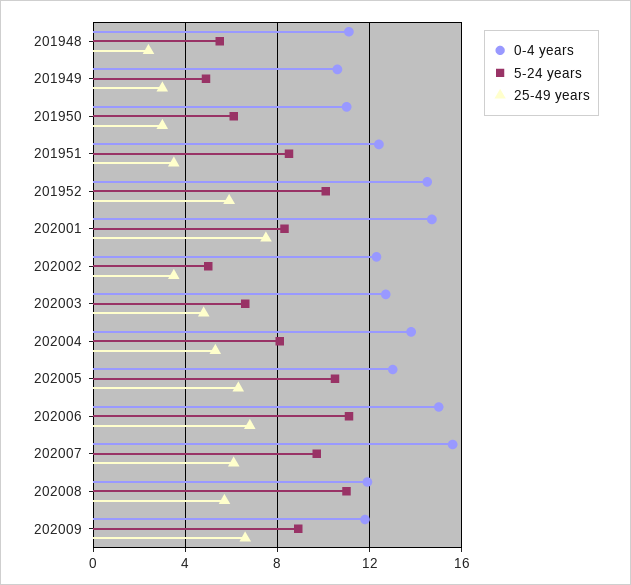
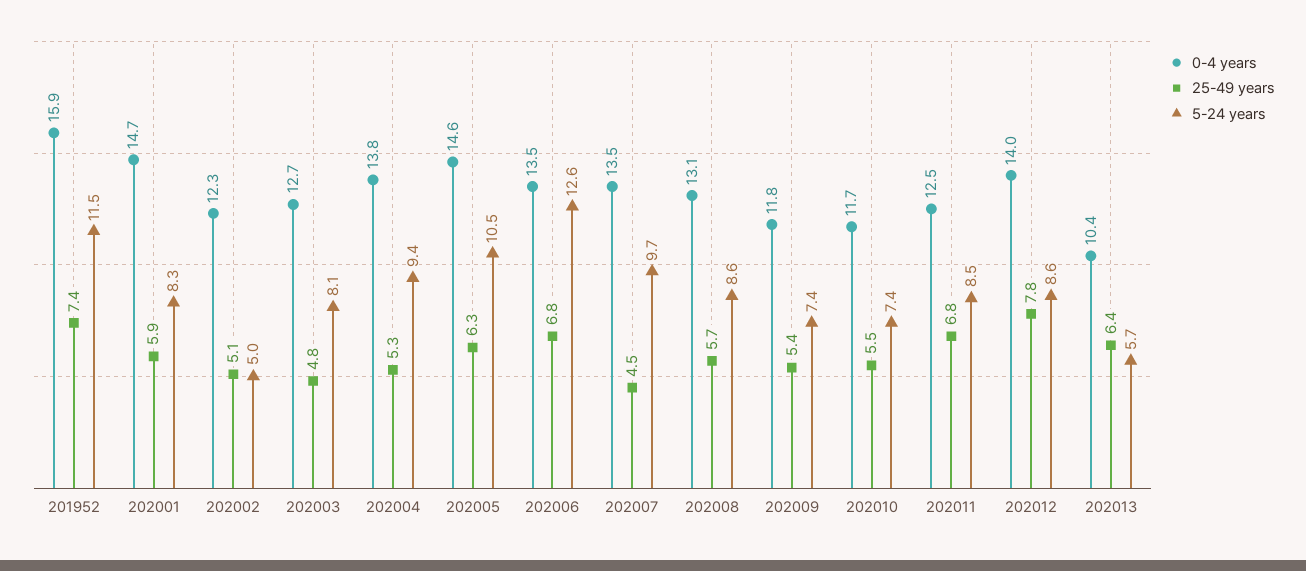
0-4 years, 201948: 11 -> none
5-24 years, 201948: 5.5 -> none
25-49 years, 201948: 2.5 -> none
0-4 years, 201949: 10.5 -> none
5-24 years, 201949: 5 -> none
25-49 years, 201949: 3 -> none
0-4 years, 201950: 11 -> none
5-24 years, 201950: 6 -> none
25-49 years, 201950: 3 -> none
0-4 years, 201951: 12.5 -> none
5-24 years, 201951: 8.5 -> none
25-49 years, 201951: 3.5 -> none
0-4 years, 201952: 14.5 -> 15.9
5-24 years, 201952: 10 -> 11.5
25-49 years, 201952: 6 -> 7.4
25-49 years, 202001: 7.5 -> 5.9
25-49 years, 202002: 3.5 -> 5.1
5-24 years, 202003: 6.5 -> 8.1
5-24 years, 202004: 8 -> 9.4
0-4 years, 202005: 13 -> 14.6
0-4 years, 202006: 15 -> 13.5
5-24 years, 202006: 11 -> 12.6
0-4 years, 202007: 15.5 -> 13.5
25-49 years, 202007: 6 -> 4.5
0-4 years, 202008: 12 -> 13.1
5-24 years, 202008: 11 -> 8.6
5-24 years, 202009: 9 -> 7.4
25-49 years, 202009: 6.5 -> 5.4
0-4 years, 202010: none -> 11.7
25-49 years, 202010: none -> 5.5
5-24 years, 202010: none -> 7.4
0-4 years, 202011: none -> 12.5
25-49 years, 202011: none -> 6.8
5-24 years, 202011: none -> 8.5
0-4 years, 202012: none -> 14
25-49 years, 202012: none -> 7.8
5-24 years, 202012: none -> 8.6
0-4 years, 202013: none -> 10.4
25-49 years, 202013: none -> 6.4
5-24 years, 202013: none -> 5.7

